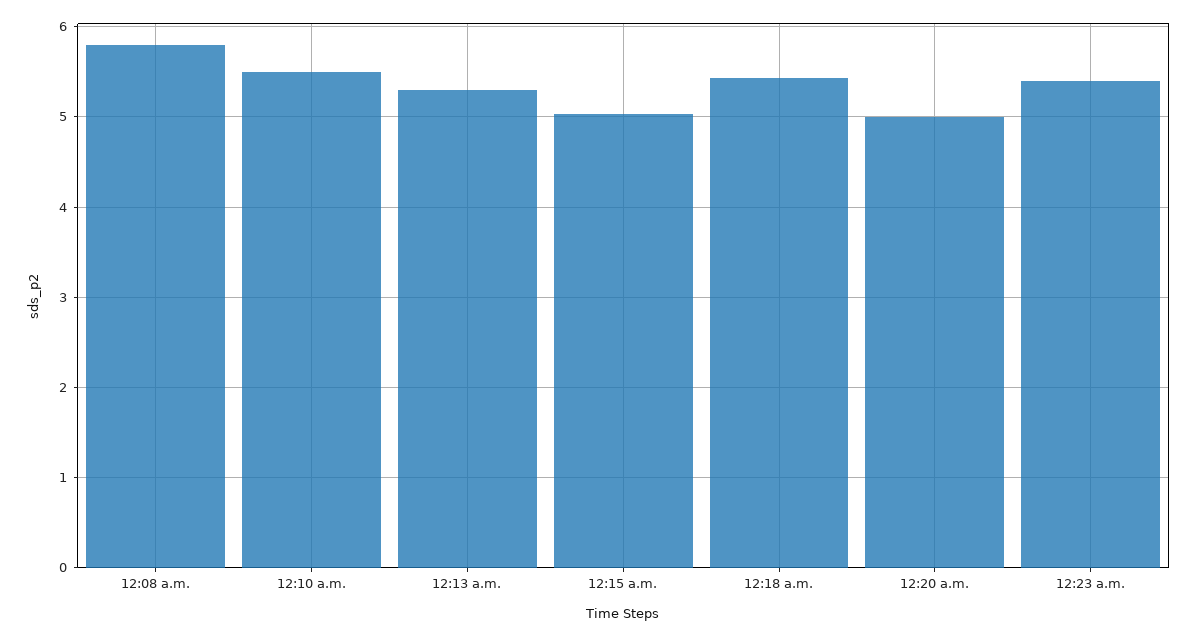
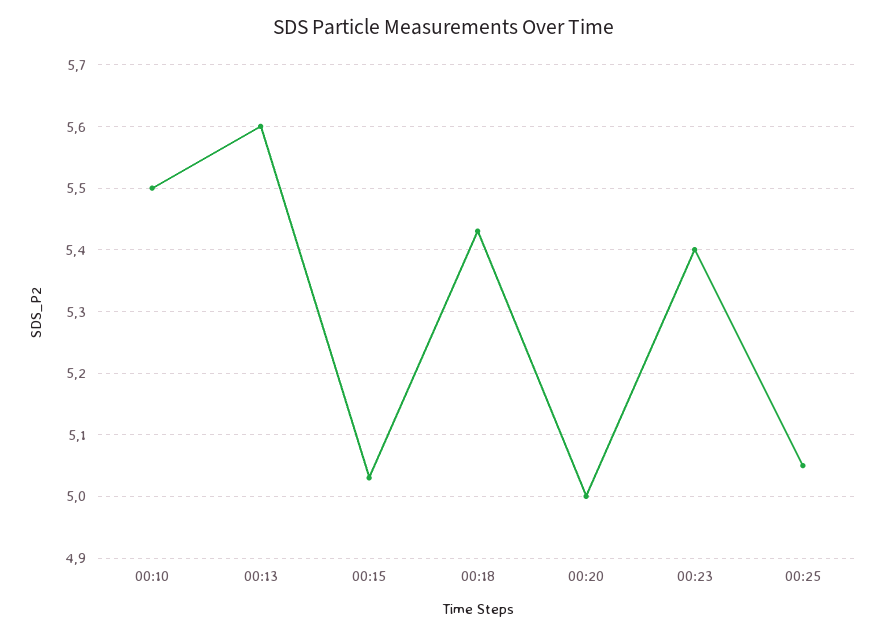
12:08 a.m.: 5.8 -> none
12:13 a.m.: 5.3 -> 5.6
00:25: none -> 5.05

